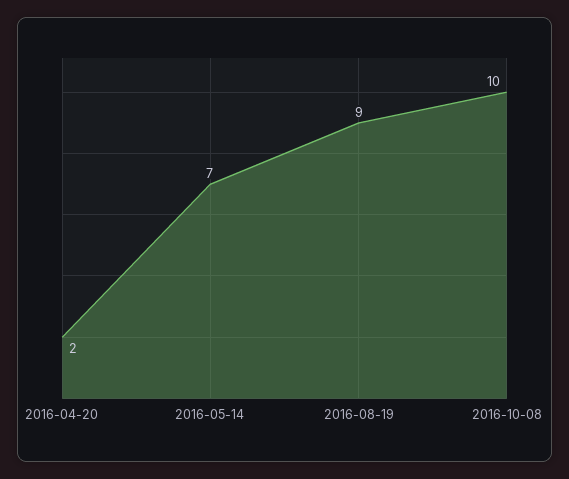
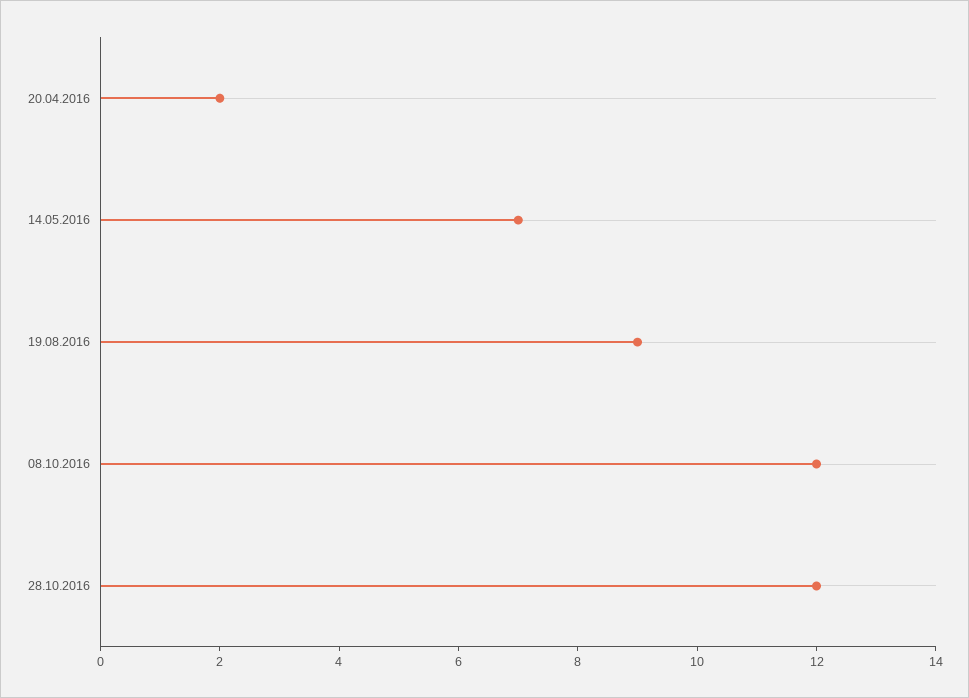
2016-10-08: 10 -> 12
28.10.2016: none -> 12

